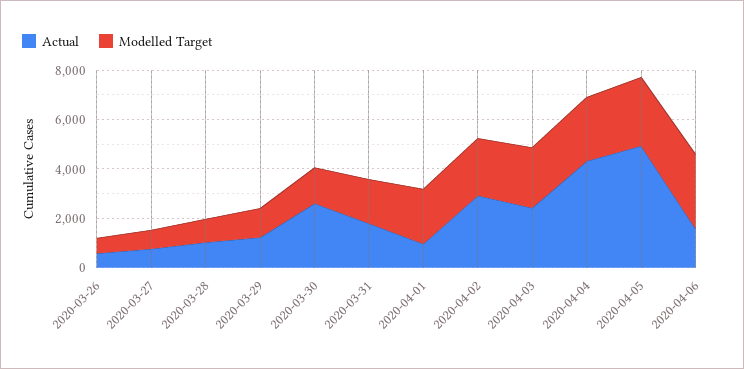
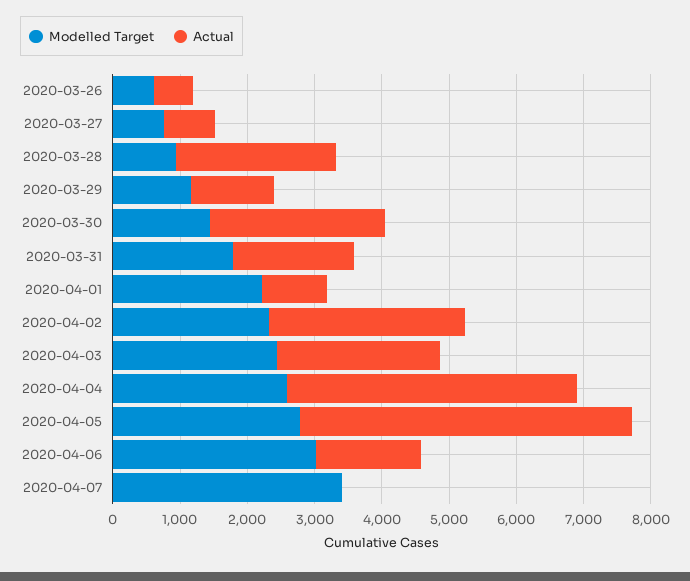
Actual, 2020-03-28: 1000 -> 2400
Modelled Target, 2020-04-07: none -> 3400
Actual, 2020-04-07: none -> 0

